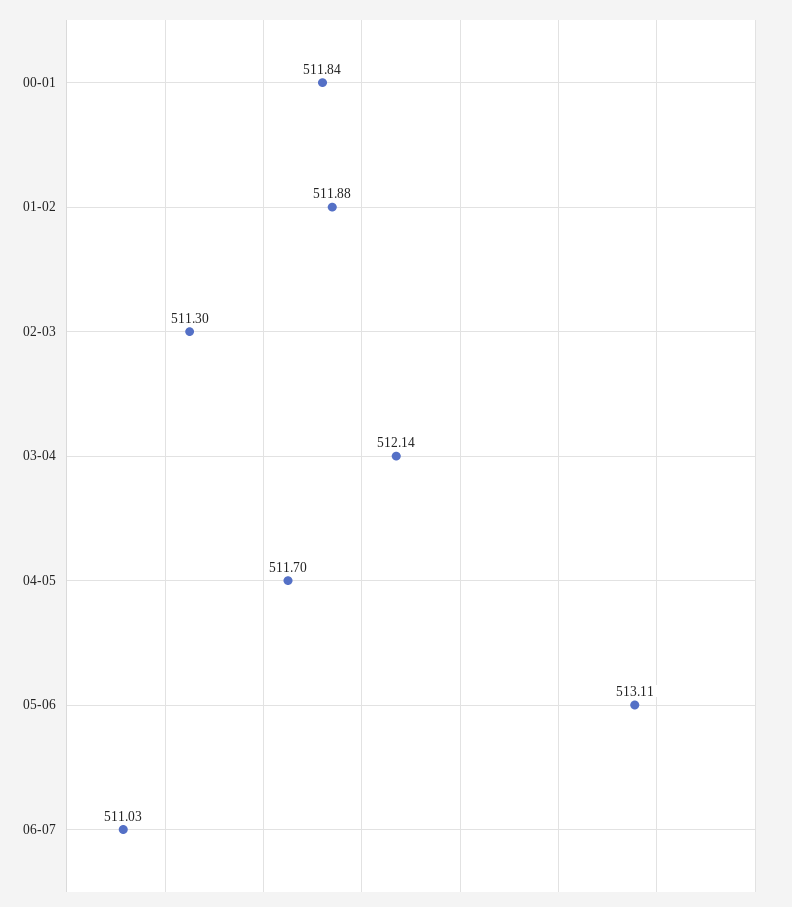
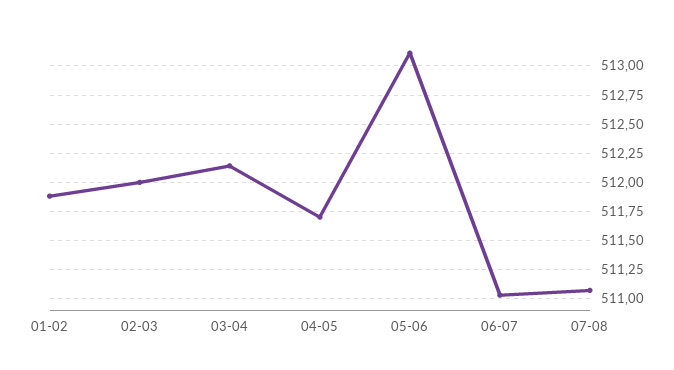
00-01: 511.84 -> none
02-03: 511.3 -> 512
07-08: none -> 511

